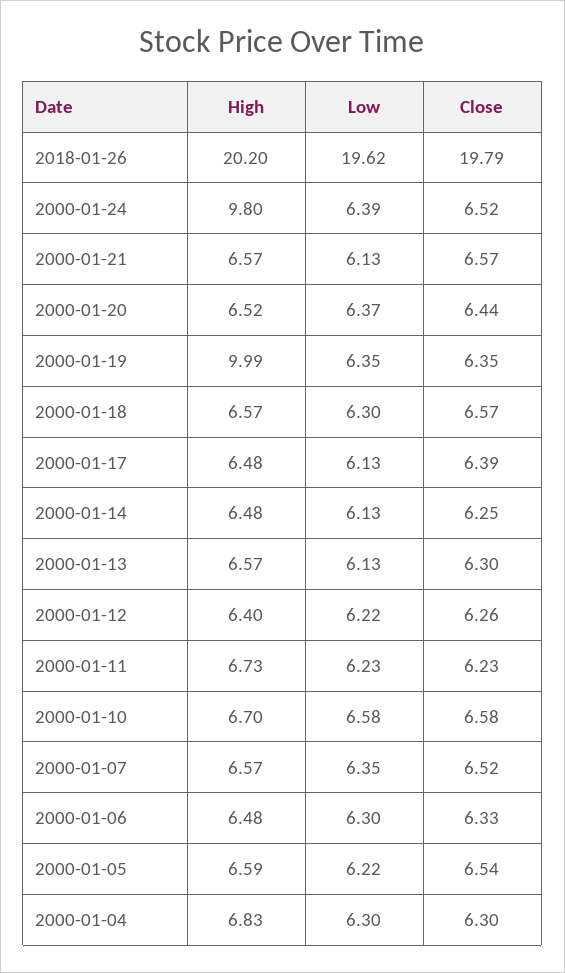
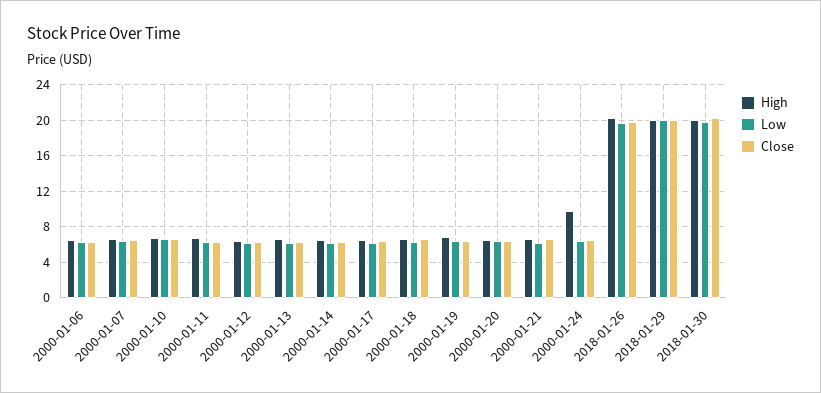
High, 2000-01-19: 9.99 -> 7
High, 2000-01-05: 6.59 -> none
Low, 2000-01-05: 6.22 -> none
Close, 2000-01-05: 6.54 -> none
High, 2000-01-04: 6.83 -> none
Low, 2000-01-04: 6.3 -> none
Close, 2000-01-04: 6.3 -> none
High, 2018-01-29: none -> 20
Low, 2018-01-29: none -> 20
Close, 2018-01-29: none -> 20
High, 2018-01-30: none -> 20
Low, 2018-01-30: none -> 20
Close, 2018-01-30: none -> 20

